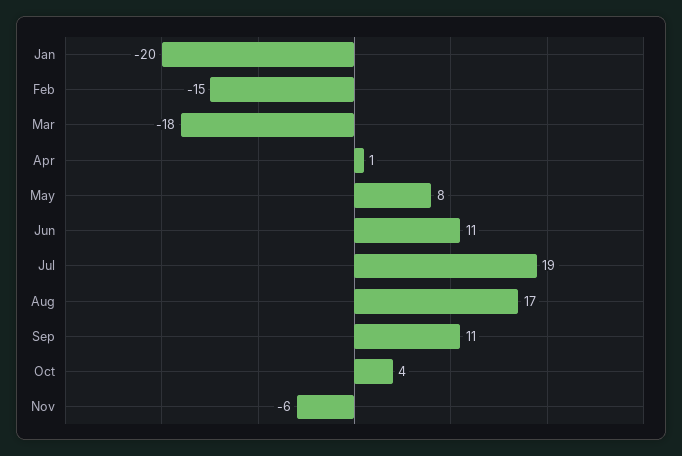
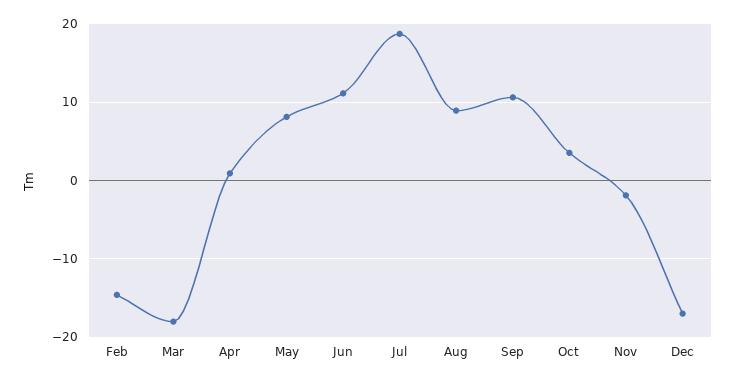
Jan: -20 -> none
Aug: 17 -> 9
Nov: -6 -> -2
Dec: none -> -17

